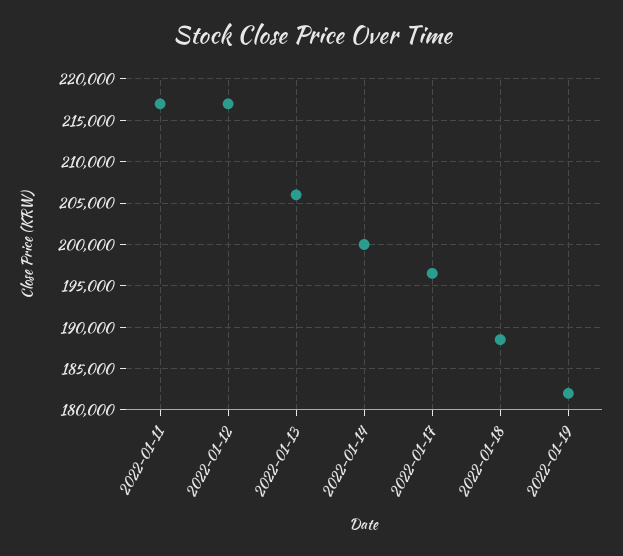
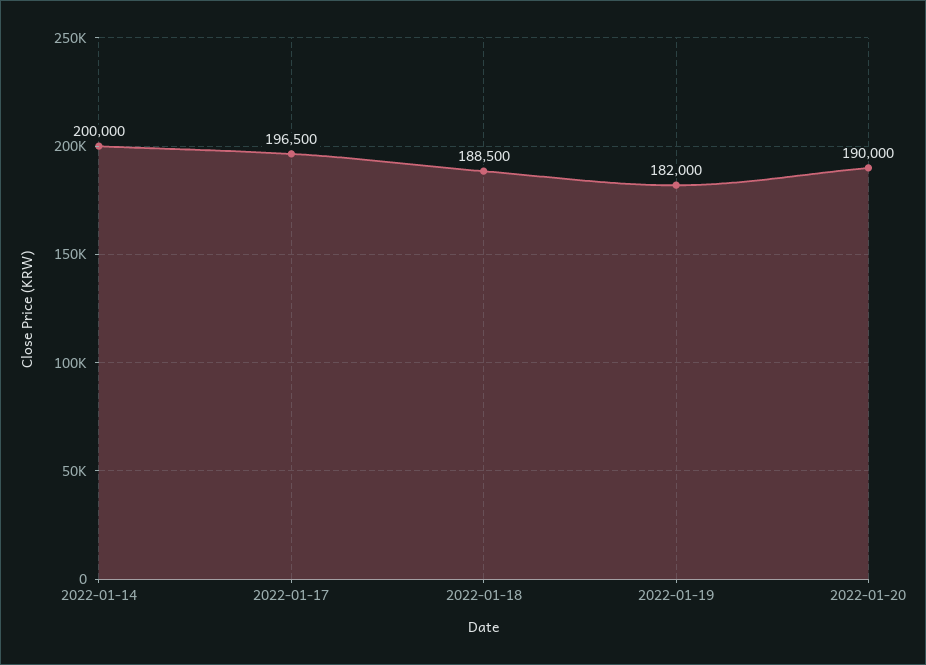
2022-01-11: 217000 -> none
2022-01-12: 217000 -> none
2022-01-13: 206000 -> none
2022-01-20: none -> 190000

